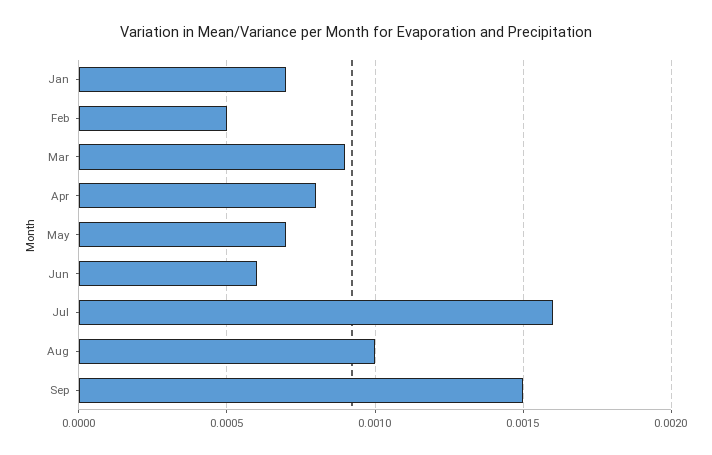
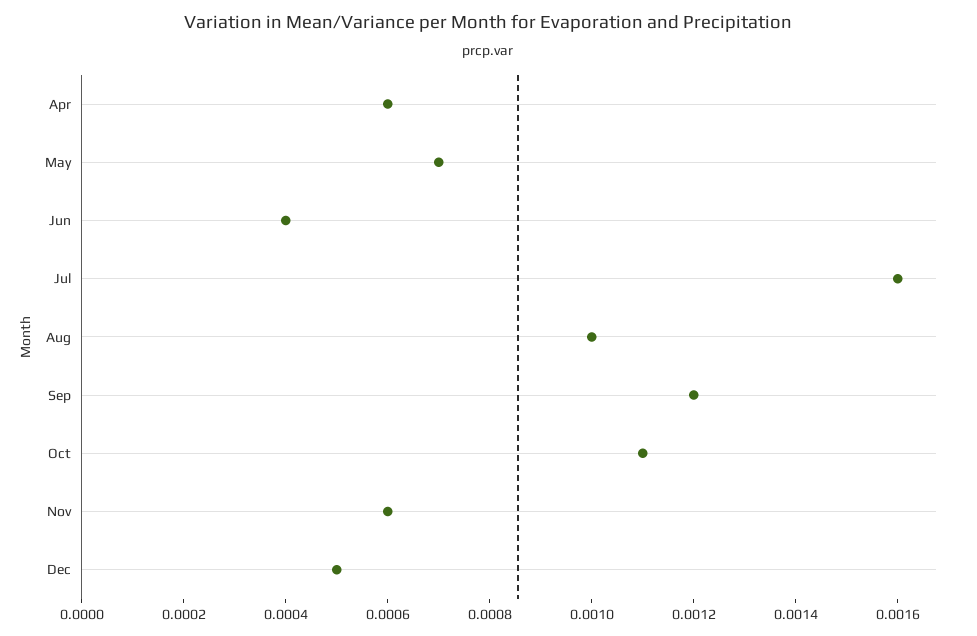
Jan: 0.0007 -> none
Feb: 0.0005 -> none
Mar: 0.0009 -> none
Apr: 0.0008 -> 0.0006
Jun: 0.0006 -> 0.0004
Sep: 0.0015 -> 0.0012
Oct: none -> 0.0011
Nov: none -> 0.0006
Dec: none -> 0.0005

